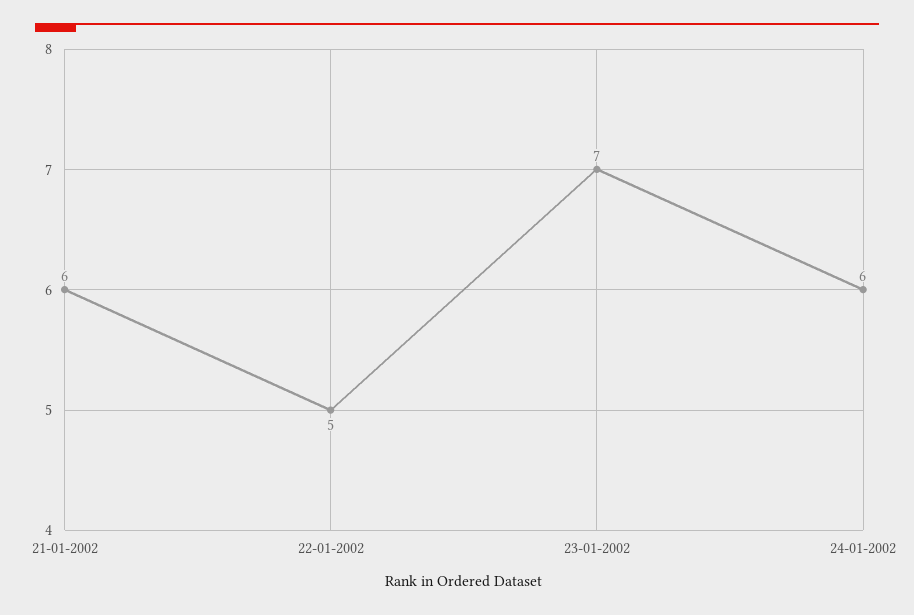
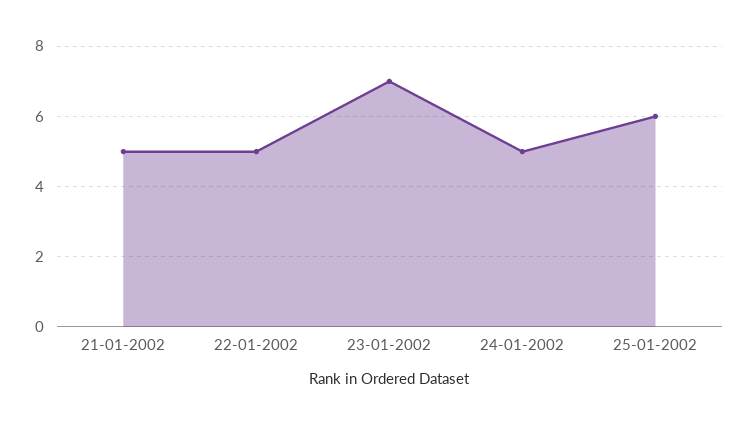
21-01-2002: 6 -> 5
24-01-2002: 6 -> 5
25-01-2002: none -> 6

